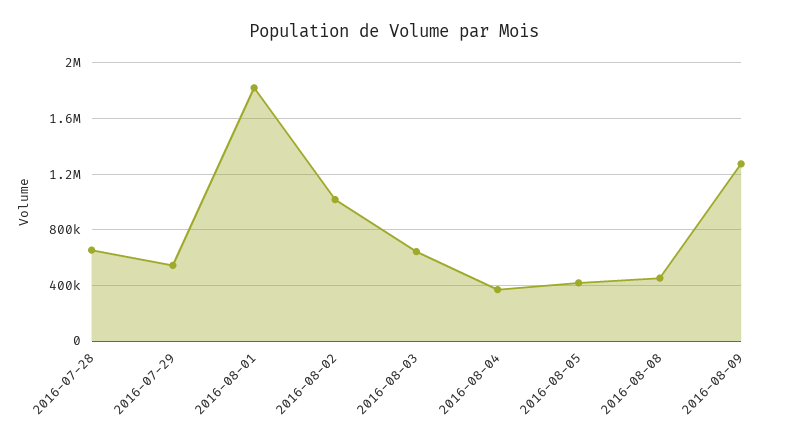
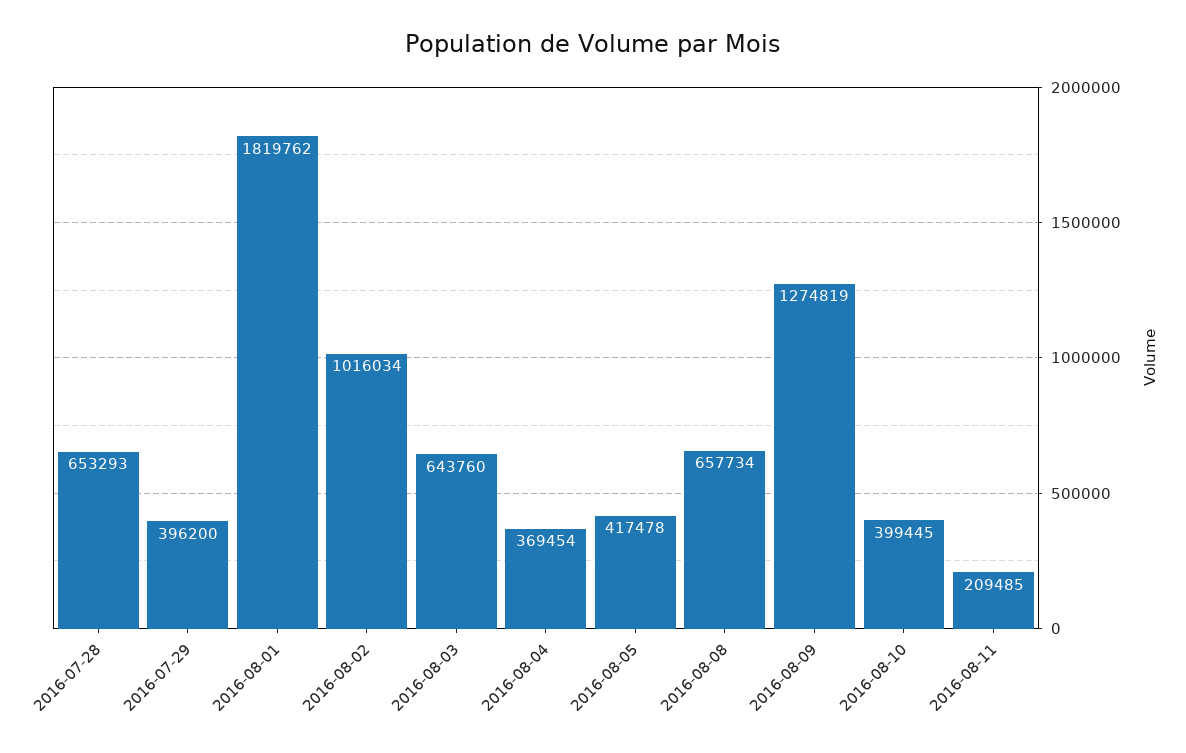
2016-07-29: 550000 -> 396200
2016-08-08: 450000 -> 657734
2016-08-10: none -> 399445
2016-08-11: none -> 209485

